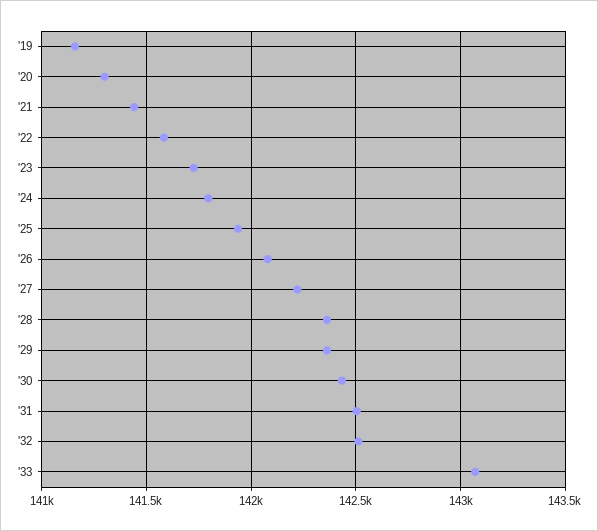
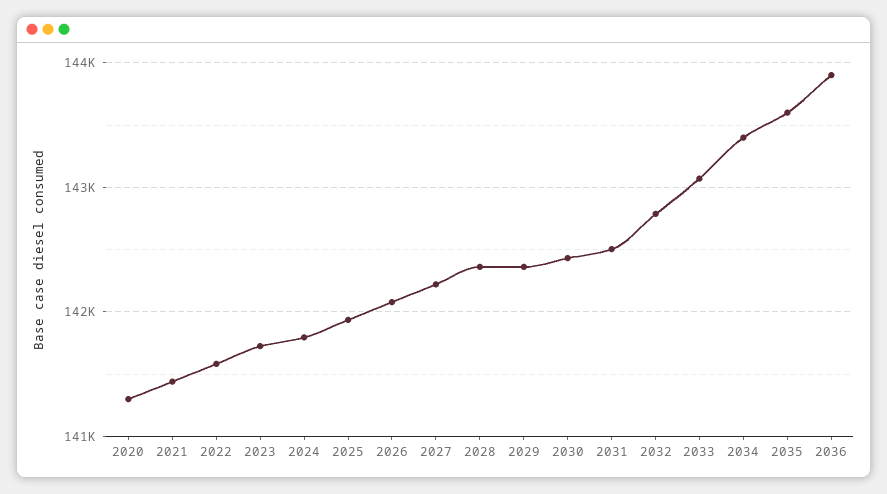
'19: 141150 -> none
'32: 142500 -> 142800
2034: none -> 143400
2035: none -> 143600
2036: none -> 143900

